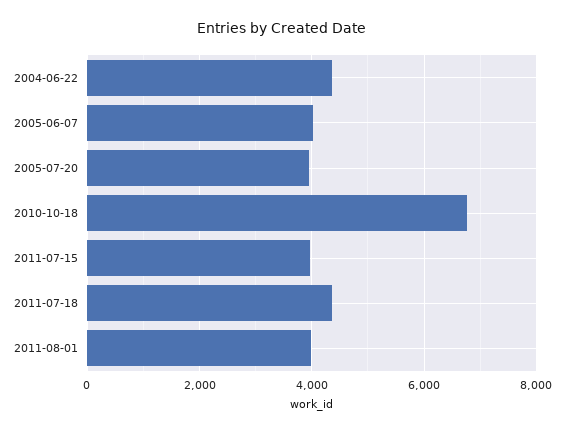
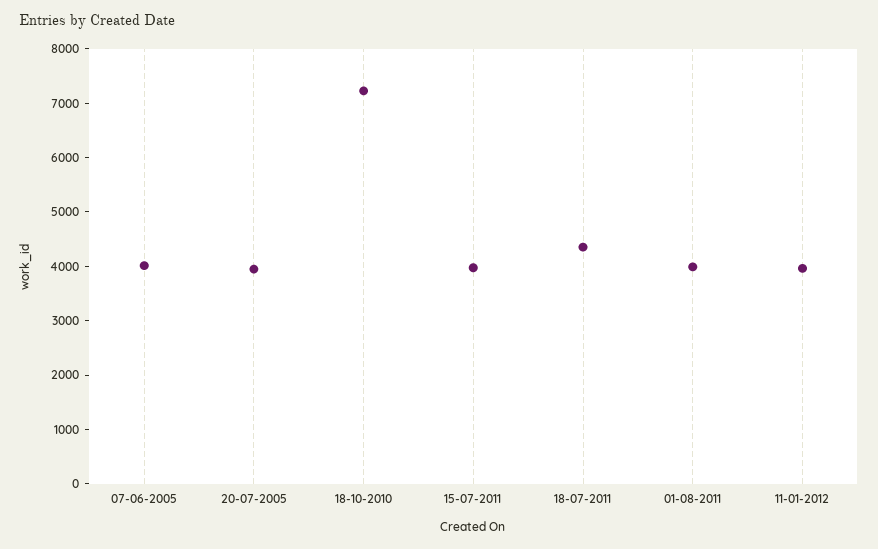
2004-06-22: 4400 -> none
2010-10-18: 6800 -> 7200
11-01-2012: none -> 4000

